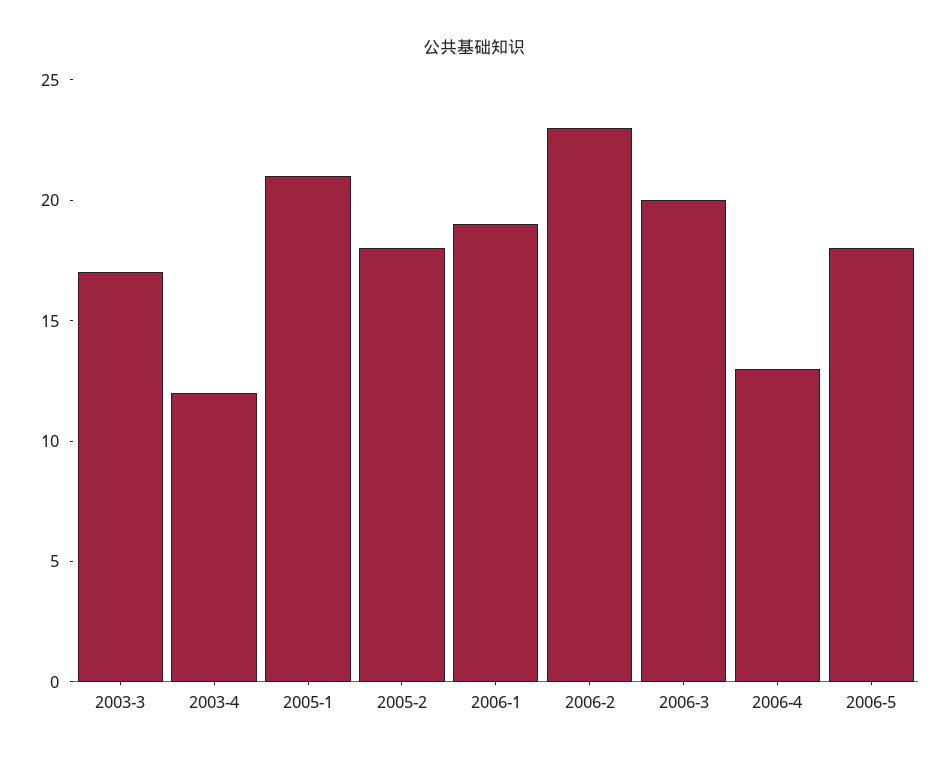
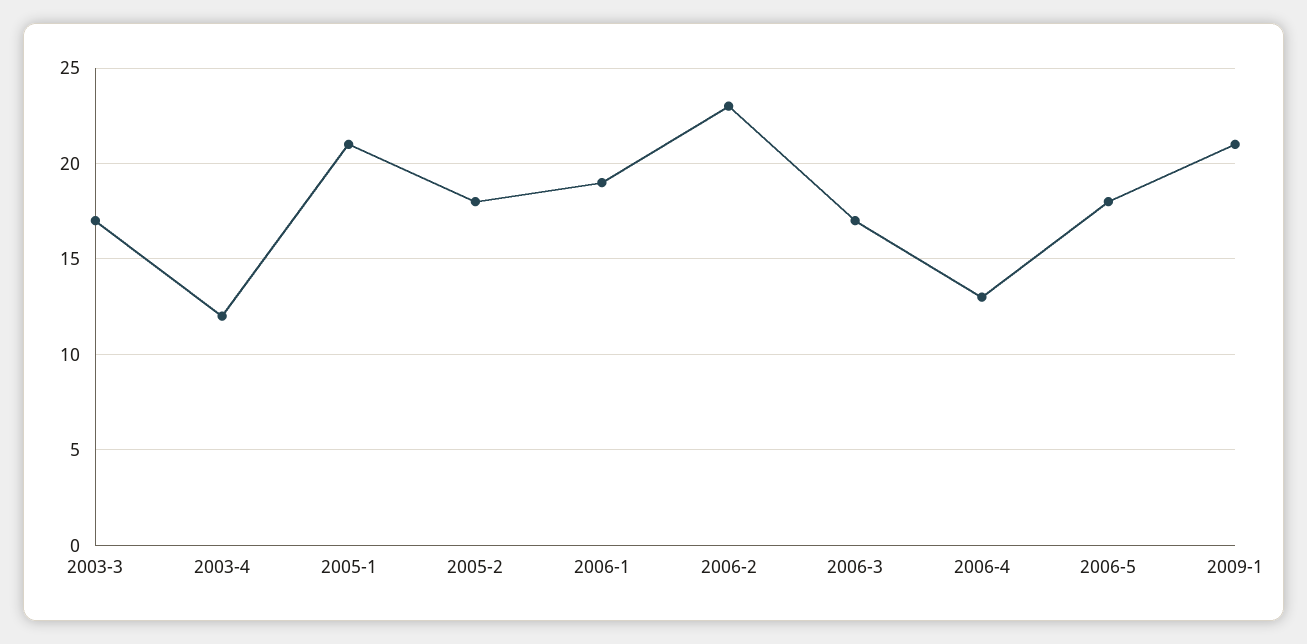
2006-3: 20 -> 17
2009-1: none -> 21

